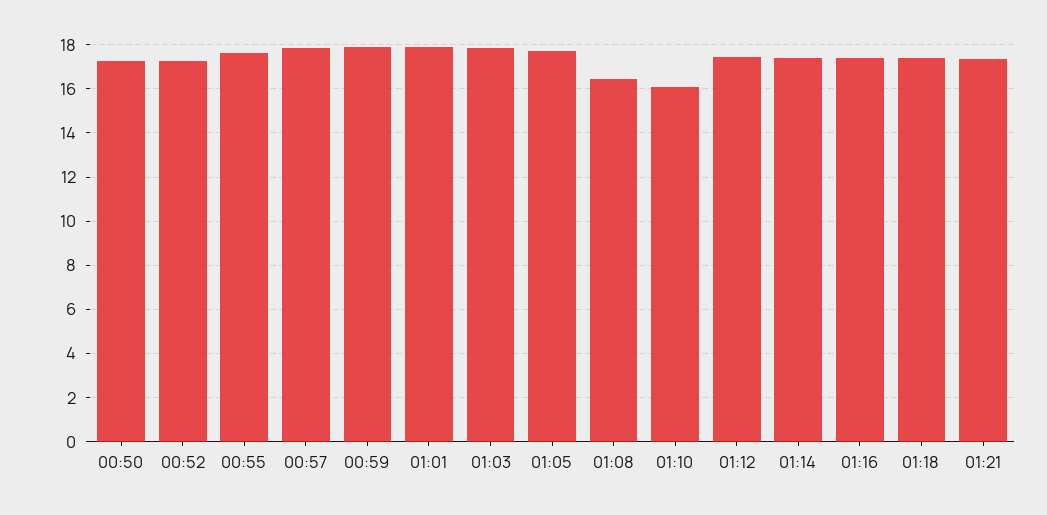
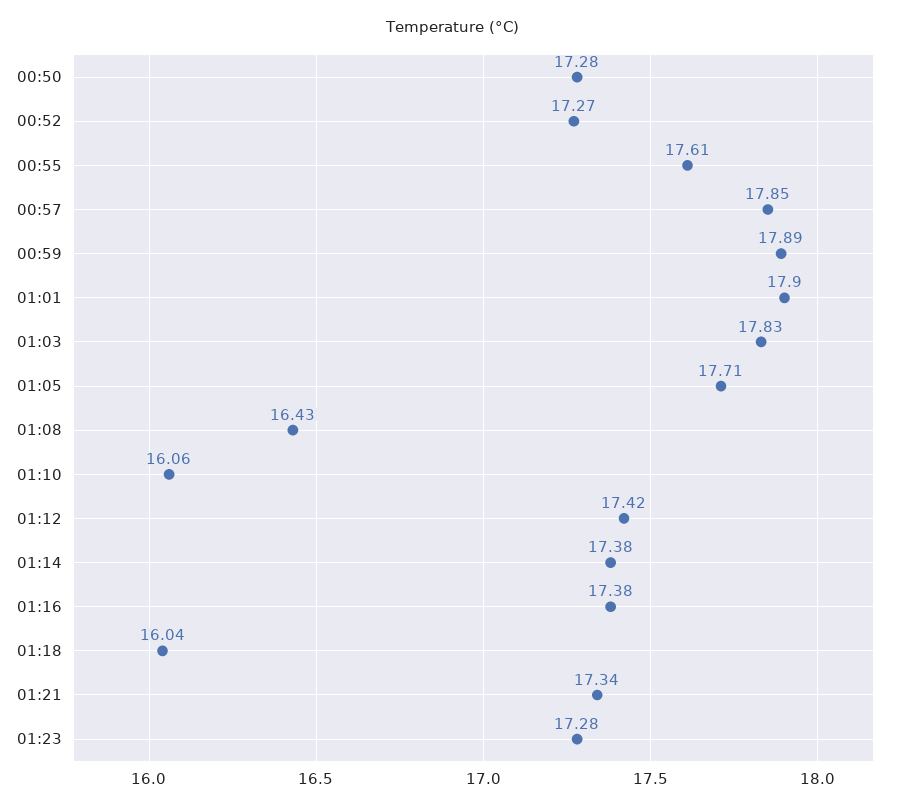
01:18: 17.5 -> 16.04
01:23: none -> 17.28

